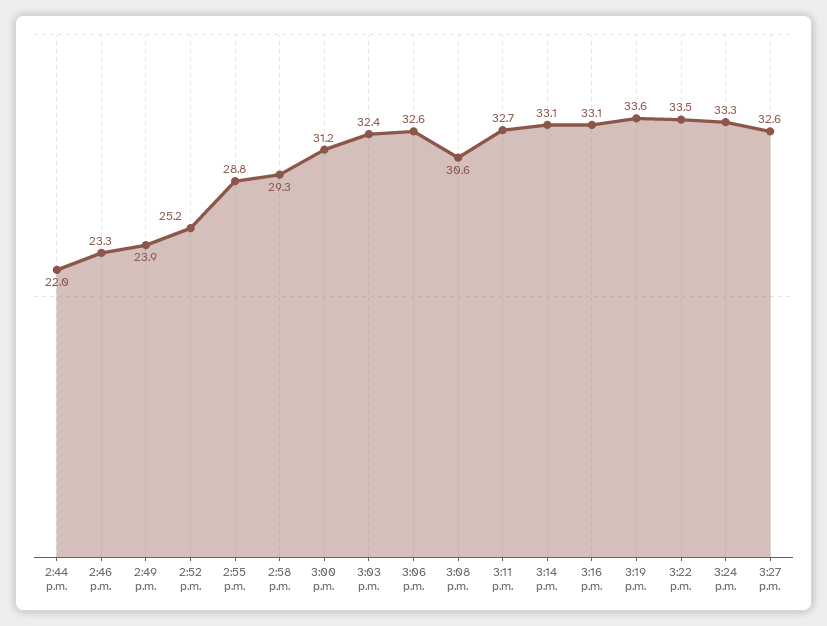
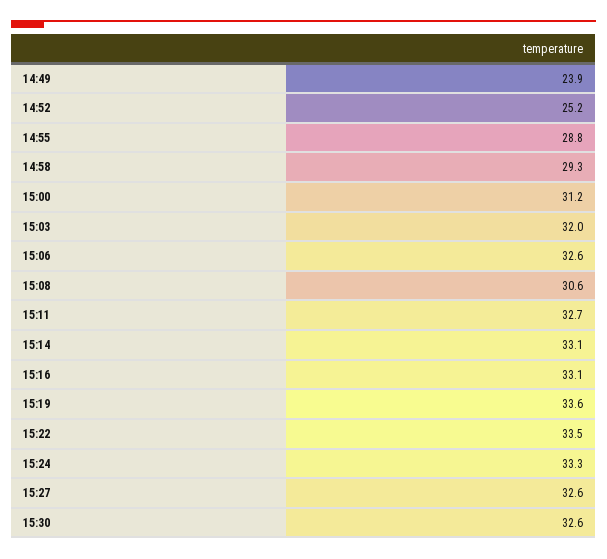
2:44 p.m.: 22 -> none
2:46 p.m.: 23.3 -> none
3:03 p.m.: 32.4 -> 32
15:30: none -> 32.6

